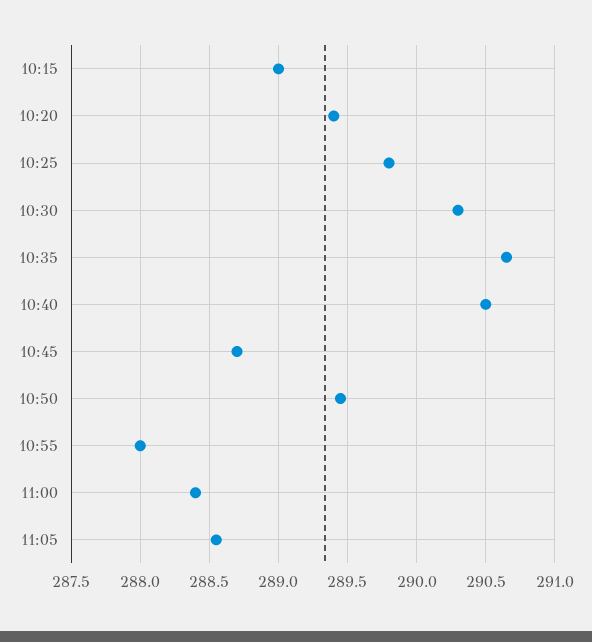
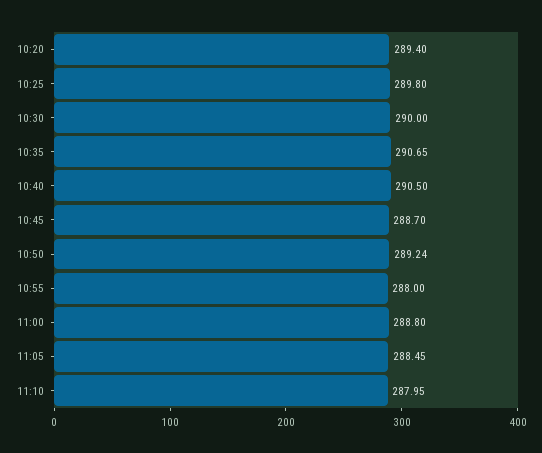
10:15: 289 -> none
10:30: 290.3 -> 290
10:50: 289.45 -> 289.24
11:00: 288.4 -> 288.8
11:05: 288.55 -> 288.45
11:10: none -> 287.95

